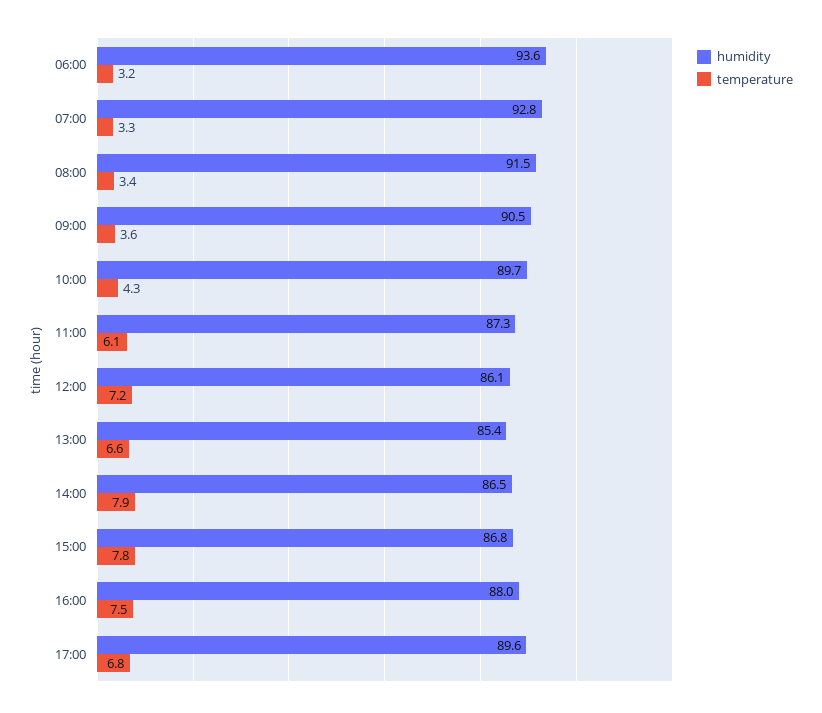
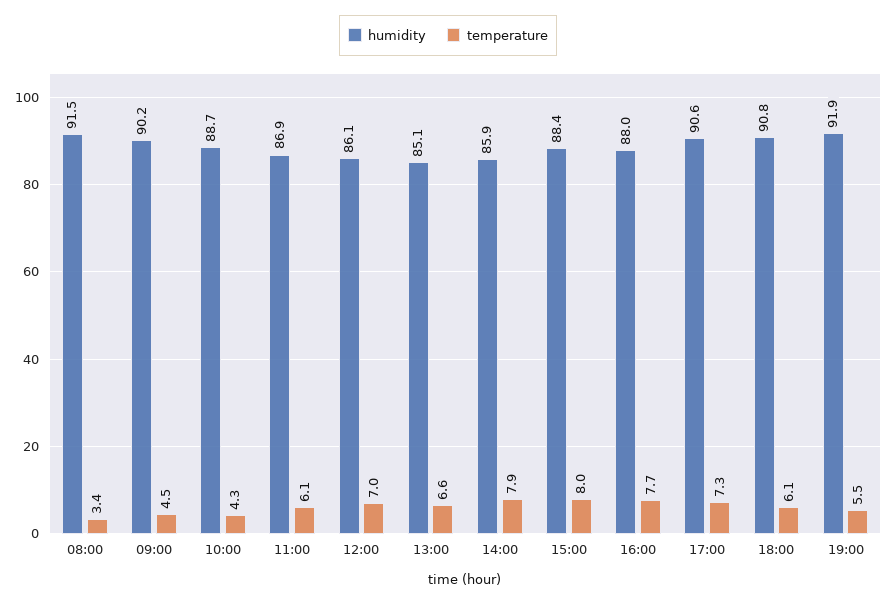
humidity, 06:00: 93.6 -> none
temperature, 06:00: 3.2 -> none
humidity, 07:00: 92.8 -> none
temperature, 07:00: 3.3 -> none
humidity, 09:00: 90.5 -> 90.2
temperature, 09:00: 3.6 -> 4.5
humidity, 10:00: 89.7 -> 88.7
humidity, 11:00: 87.3 -> 86.9
temperature, 12:00: 7.2 -> 7
humidity, 13:00: 85.4 -> 85.1
humidity, 14:00: 86.5 -> 85.9
humidity, 15:00: 86.8 -> 88.4
temperature, 15:00: 7.8 -> 8
temperature, 16:00: 7.5 -> 7.7
humidity, 17:00: 89.6 -> 90.6
temperature, 17:00: 6.8 -> 7.3
humidity, 18:00: none -> 90.8
temperature, 18:00: none -> 6.1
humidity, 19:00: none -> 91.9
temperature, 19:00: none -> 5.5

